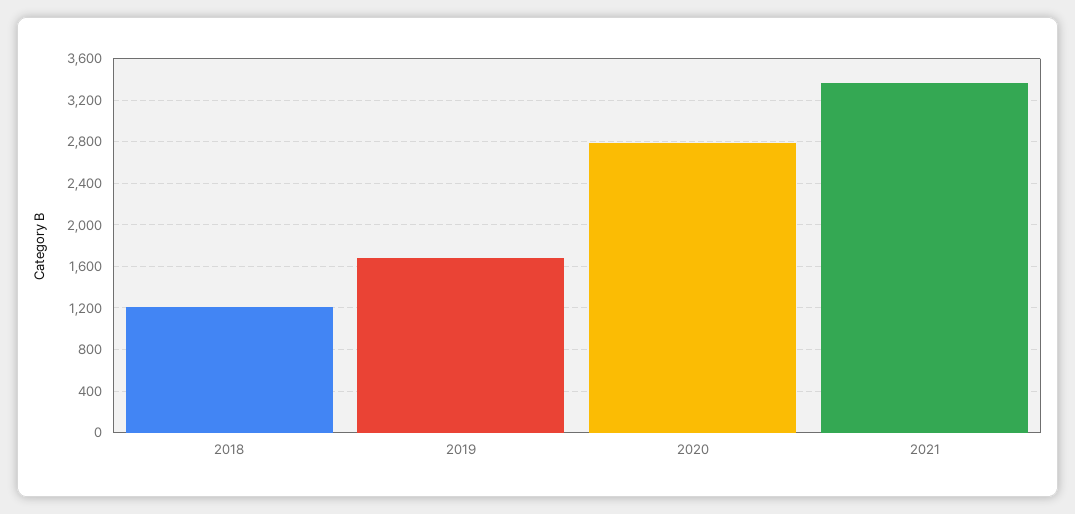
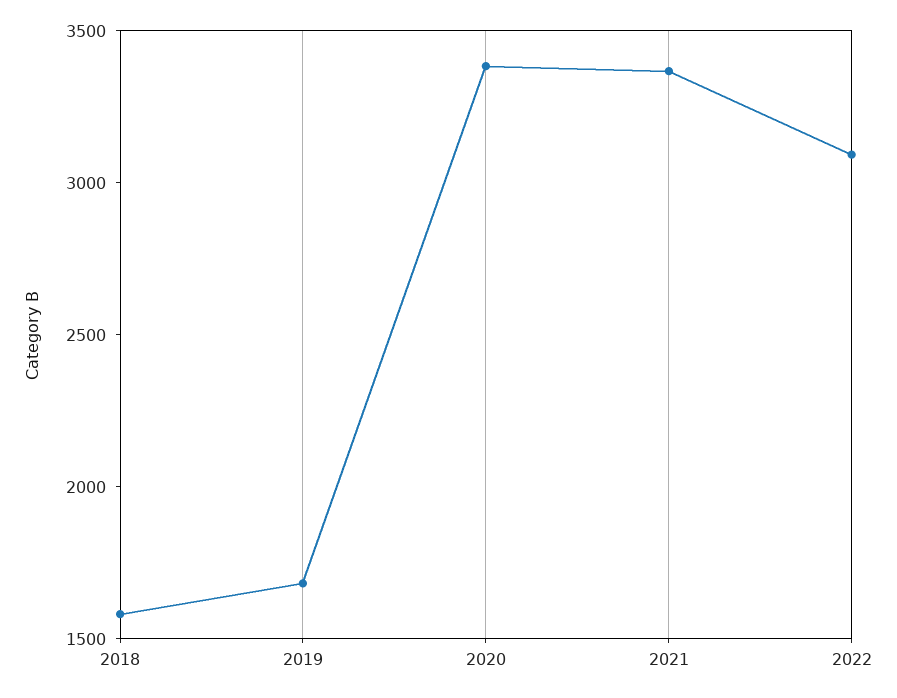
2018: 1200 -> 1600
2020: 2800 -> 3400
2022: none -> 3100

